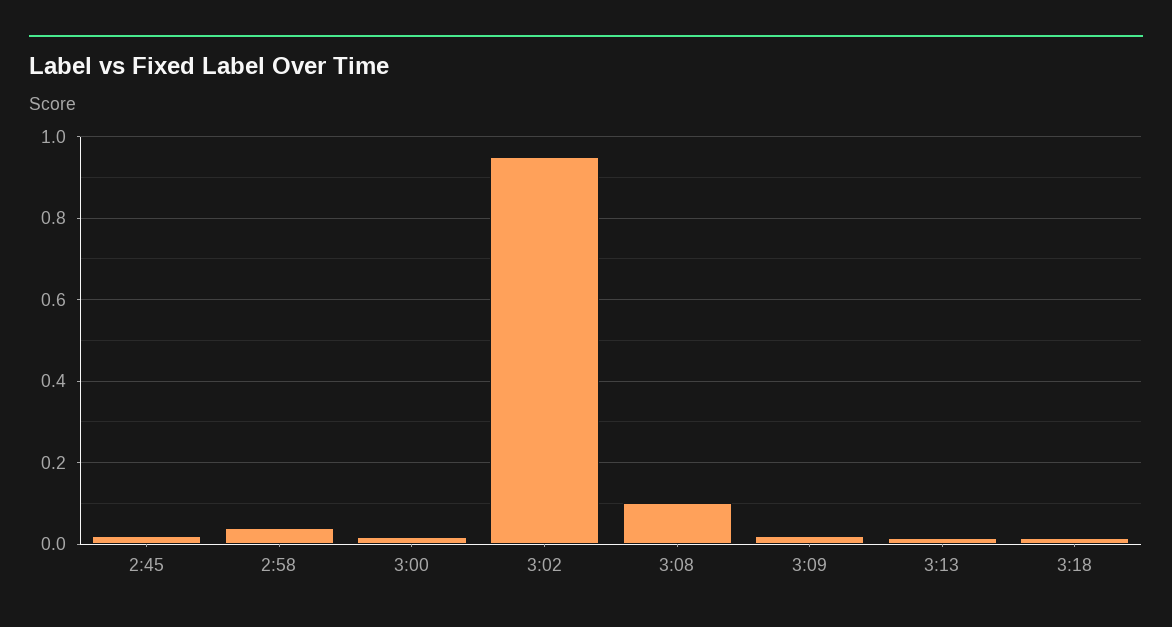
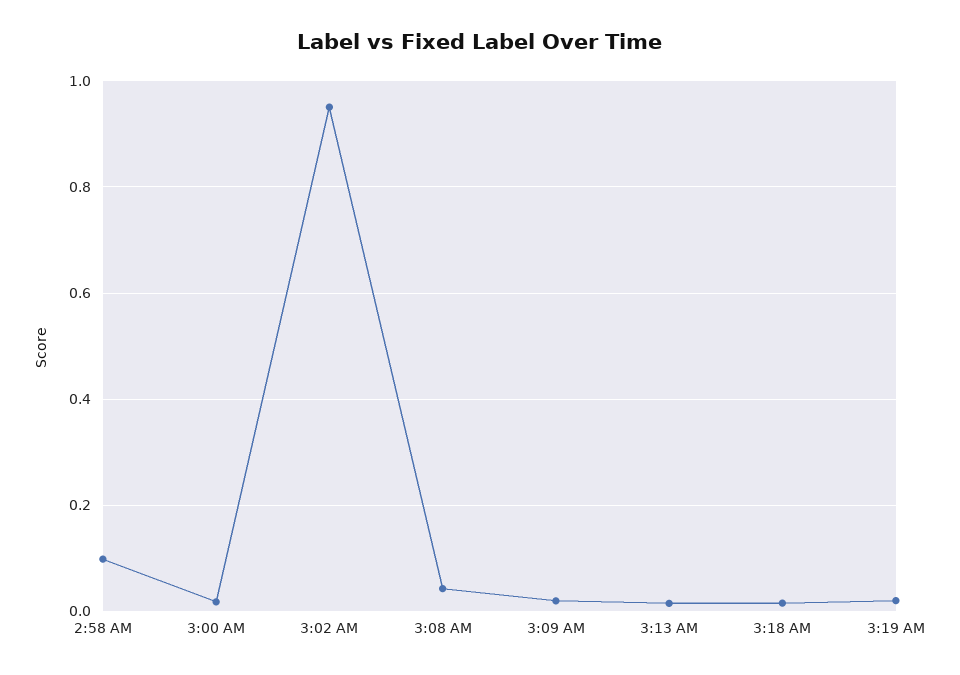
2:45: 0.02 -> none
2:58: 0.04 -> 0.1
3:08: 0.1 -> 0.04
3:19 AM: none -> 0.02

